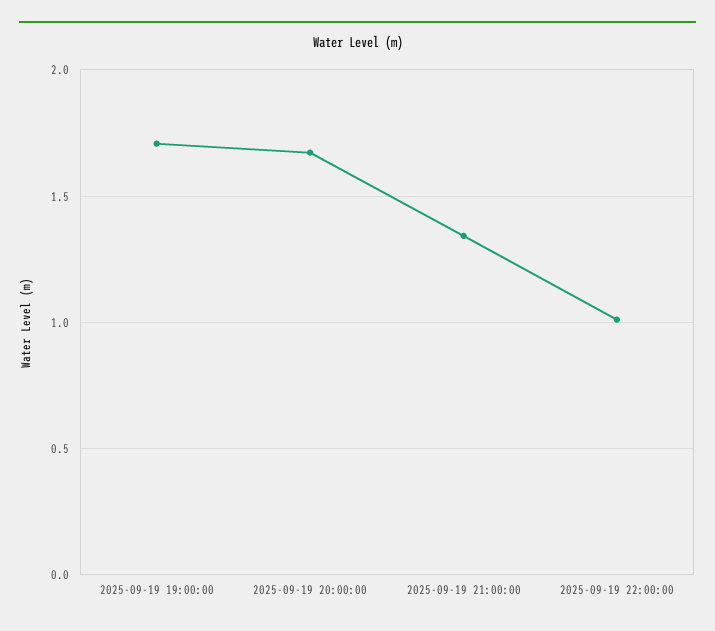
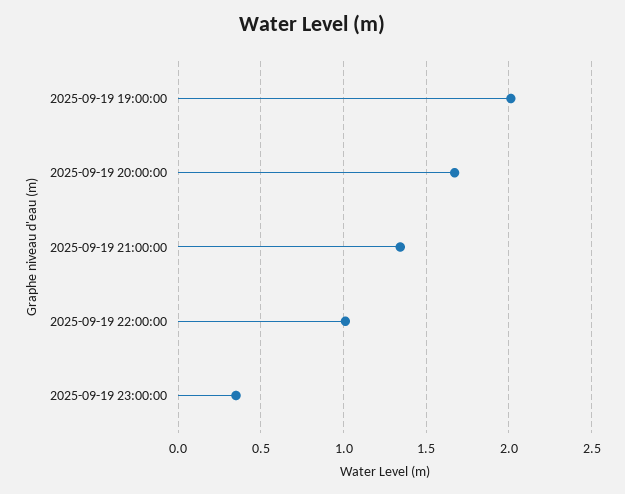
2025-09-19 19:00:00: 1.7 -> 2
2025-09-19 23:00:00: none -> 0.35

